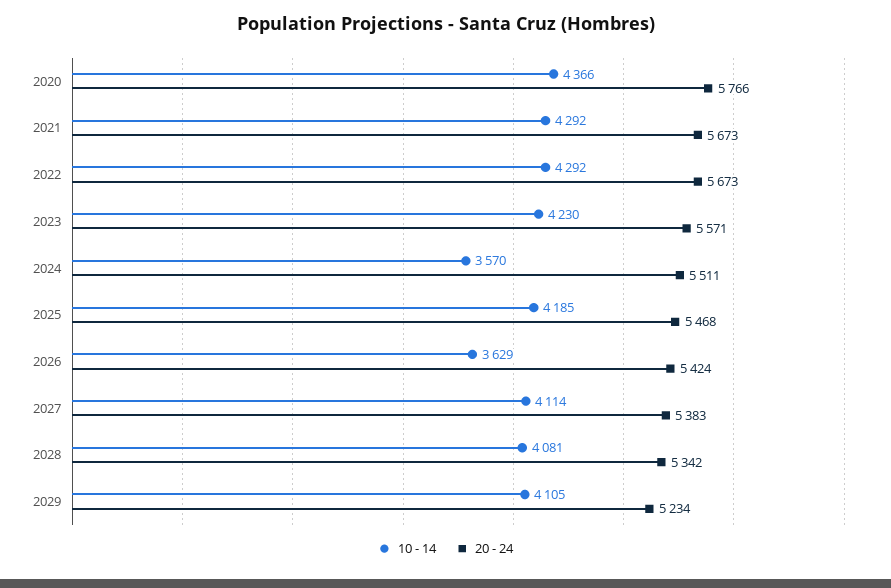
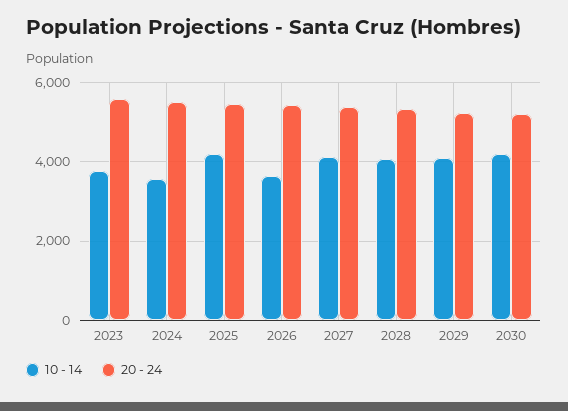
10 - 14, 2020: 4366 -> none
20 - 24, 2020: 5766 -> none
10 - 14, 2021: 4292 -> none
20 - 24, 2021: 5673 -> none
10 - 14, 2022: 4292 -> none
20 - 24, 2022: 5673 -> none
10 - 14, 2023: 4230 -> 3800
10 - 14, 2030: none -> 4200
20 - 24, 2030: none -> 5200

